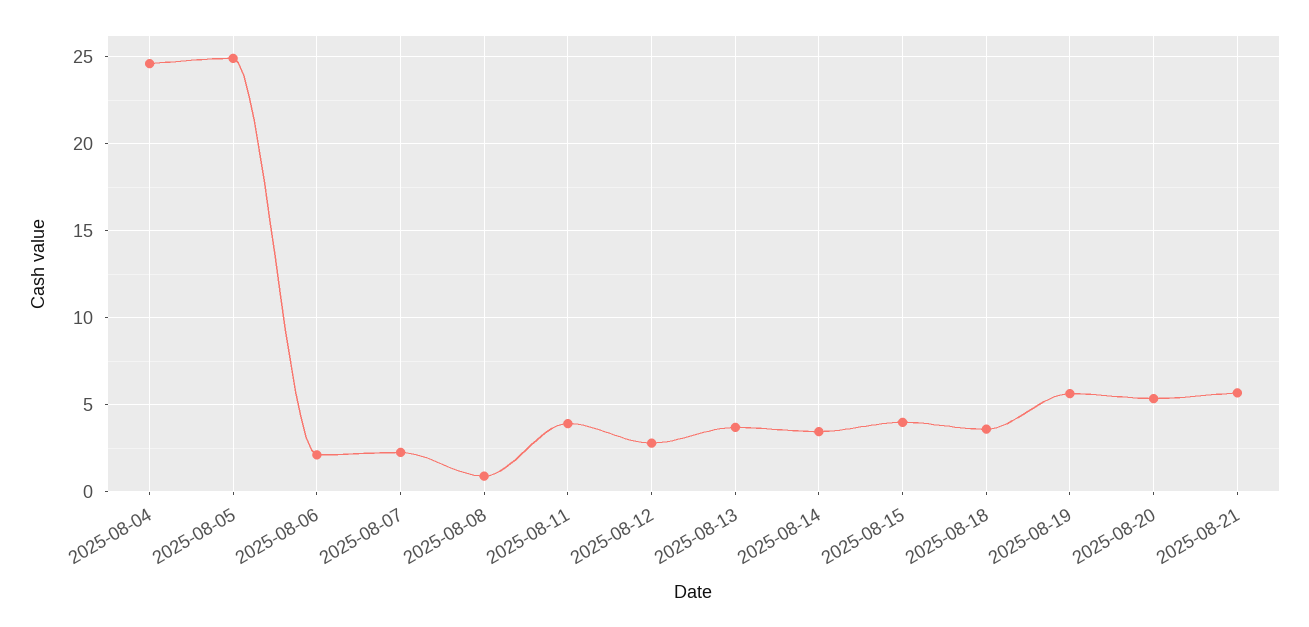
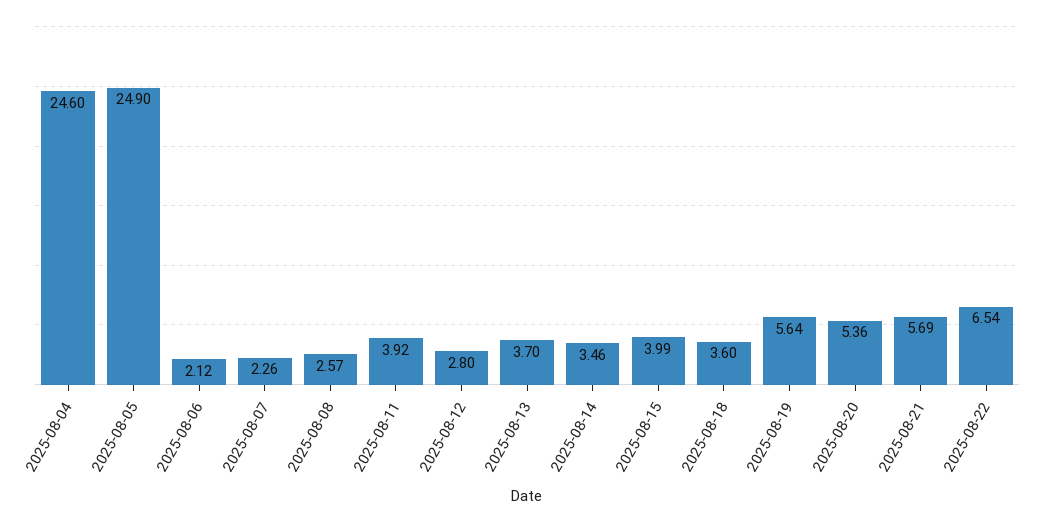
2025-08-08: 1 -> 2.57
2025-08-22: none -> 6.54

